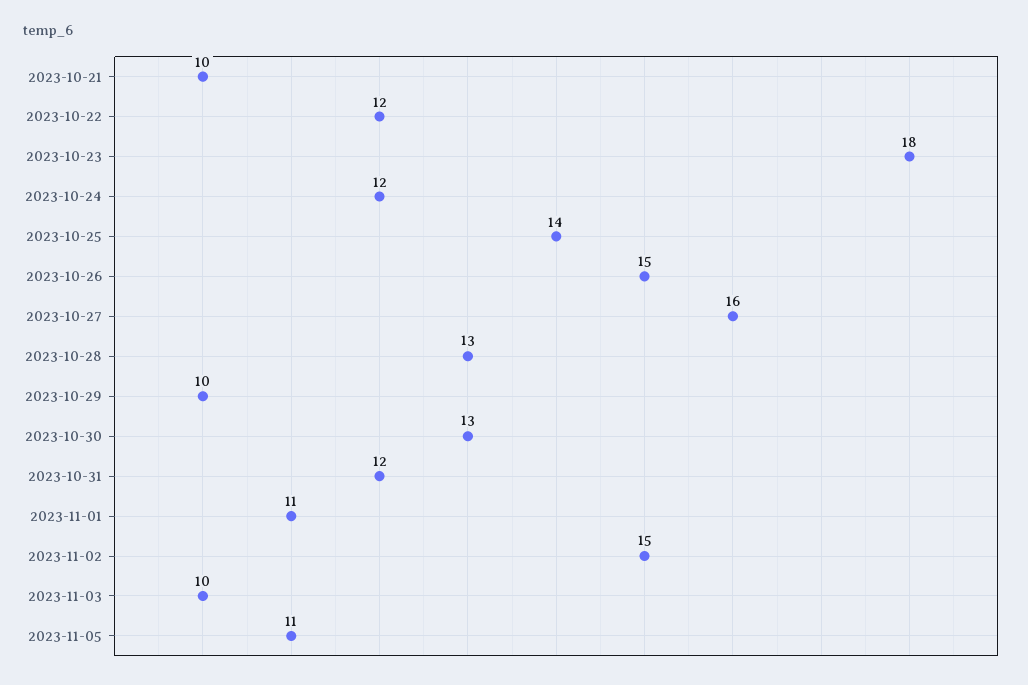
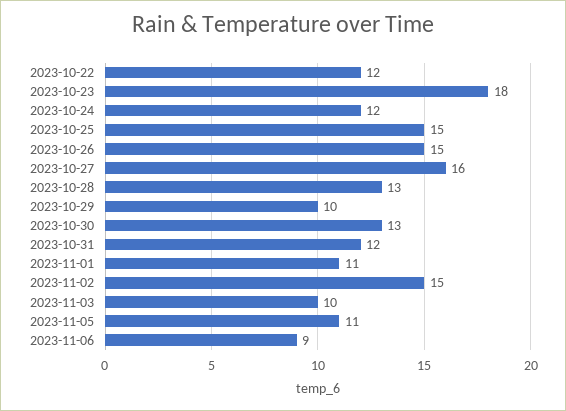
2023-10-21: 10 -> none
2023-10-25: 14 -> 15
2023-11-06: none -> 9

